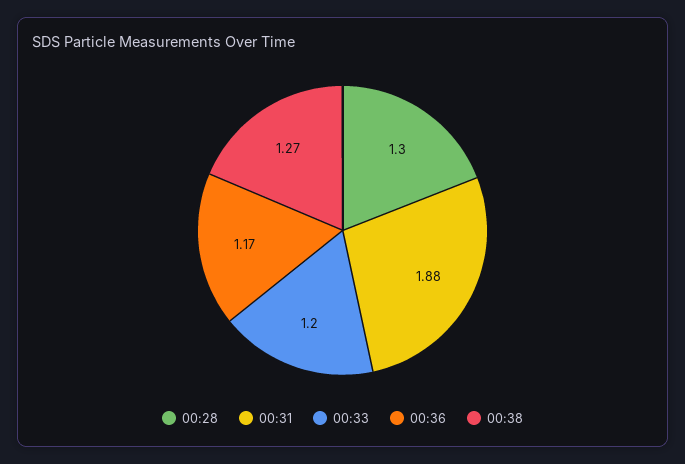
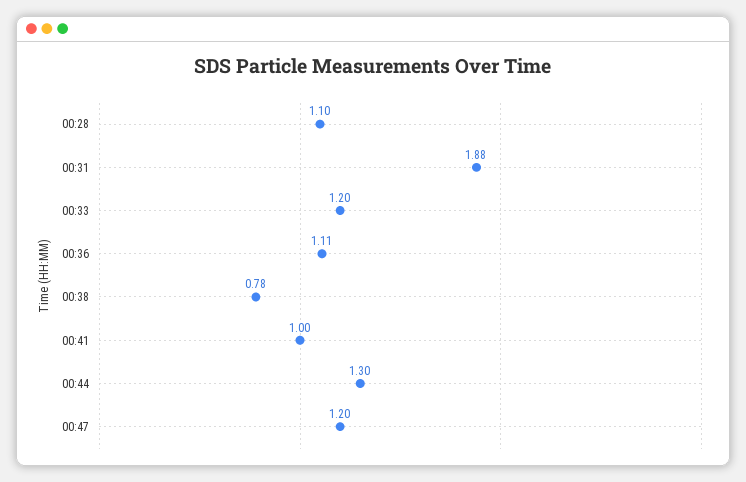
00:28: 1.3 -> 1.1
00:36: 1.17 -> 1.11
00:38: 1.27 -> 0.78
00:41: none -> 1
00:44: none -> 1.3
00:47: none -> 1.2

